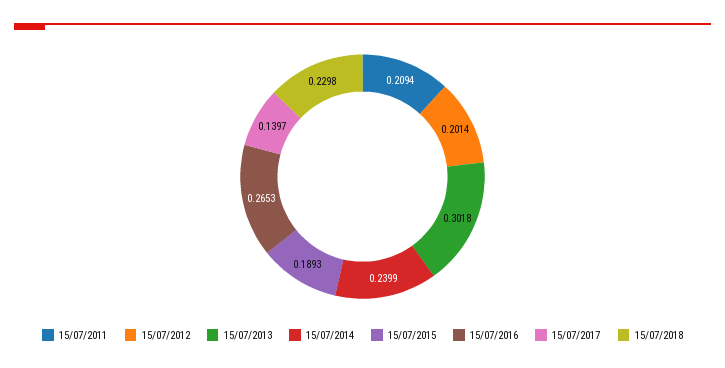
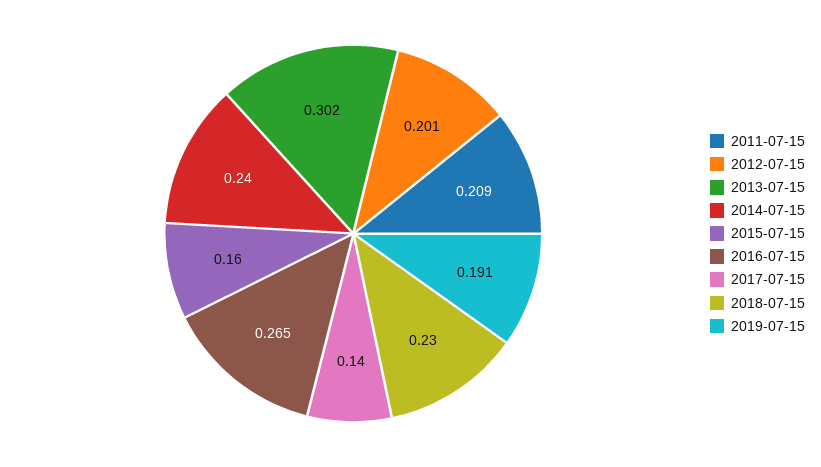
15/07/2015: 0.1893 -> 0.16
2019-07-15: none -> 0.191

